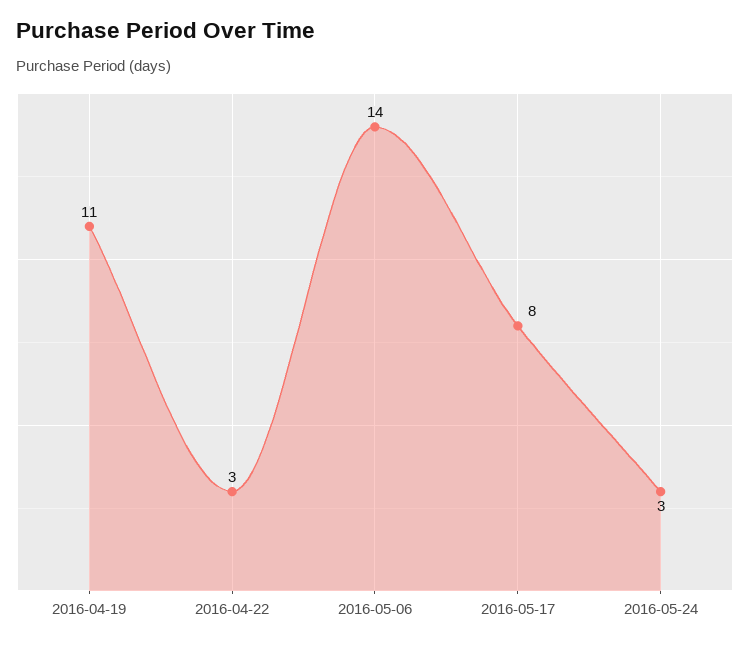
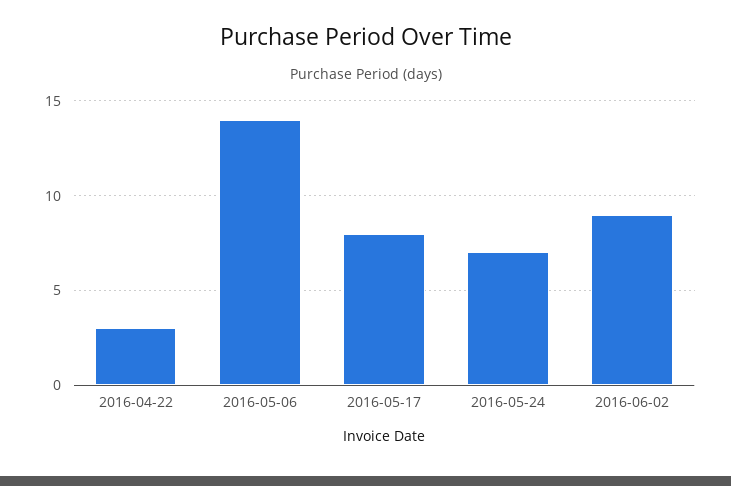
2016-04-19: 11 -> none
2016-05-24: 3 -> 7
2016-06-02: none -> 9

